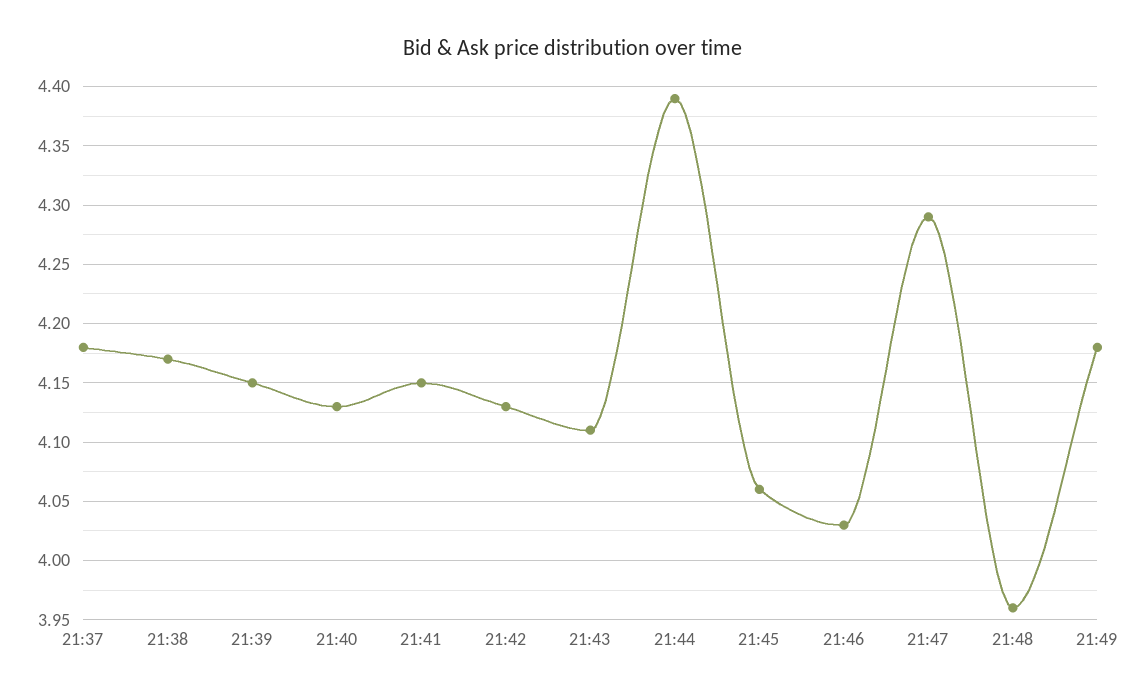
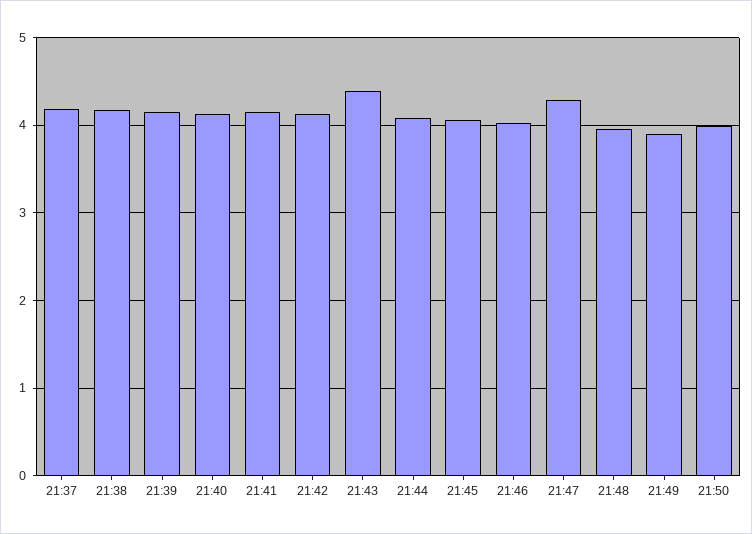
21:43: 4.11 -> 4.4
21:44: 4.39 -> 4.1
21:49: 4.18 -> 3.9
21:50: none -> 4

